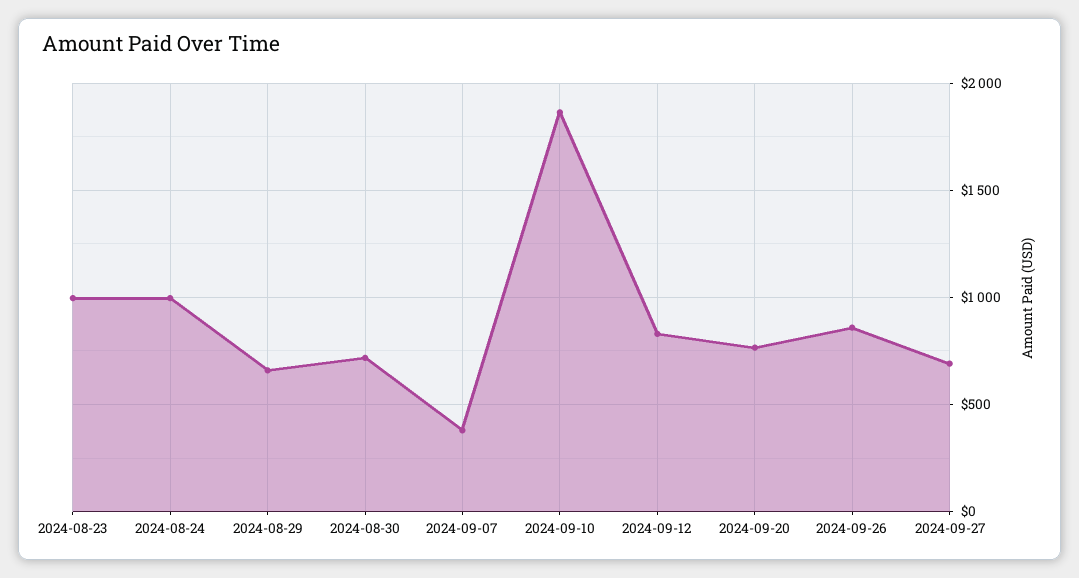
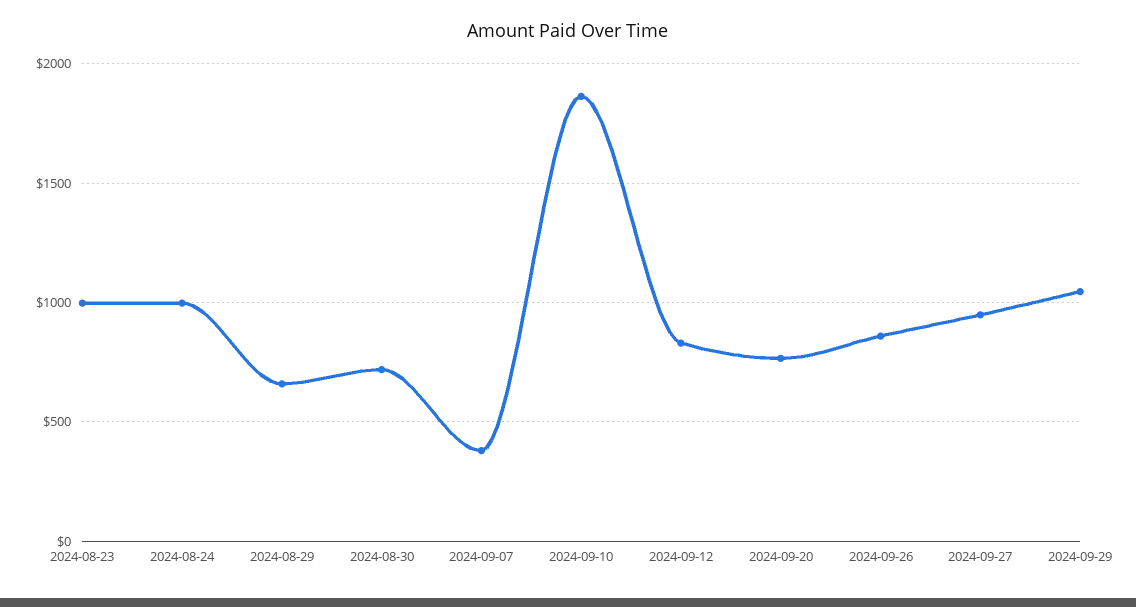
2024-09-27: 700 -> 950
2024-09-29: none -> 1050

